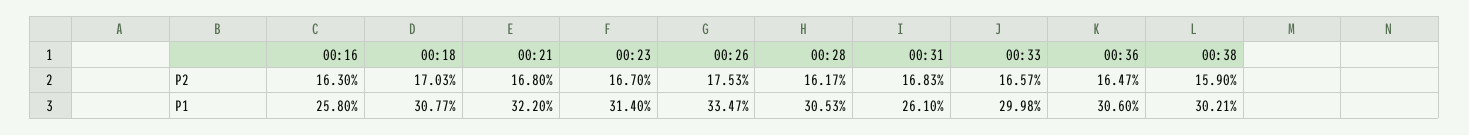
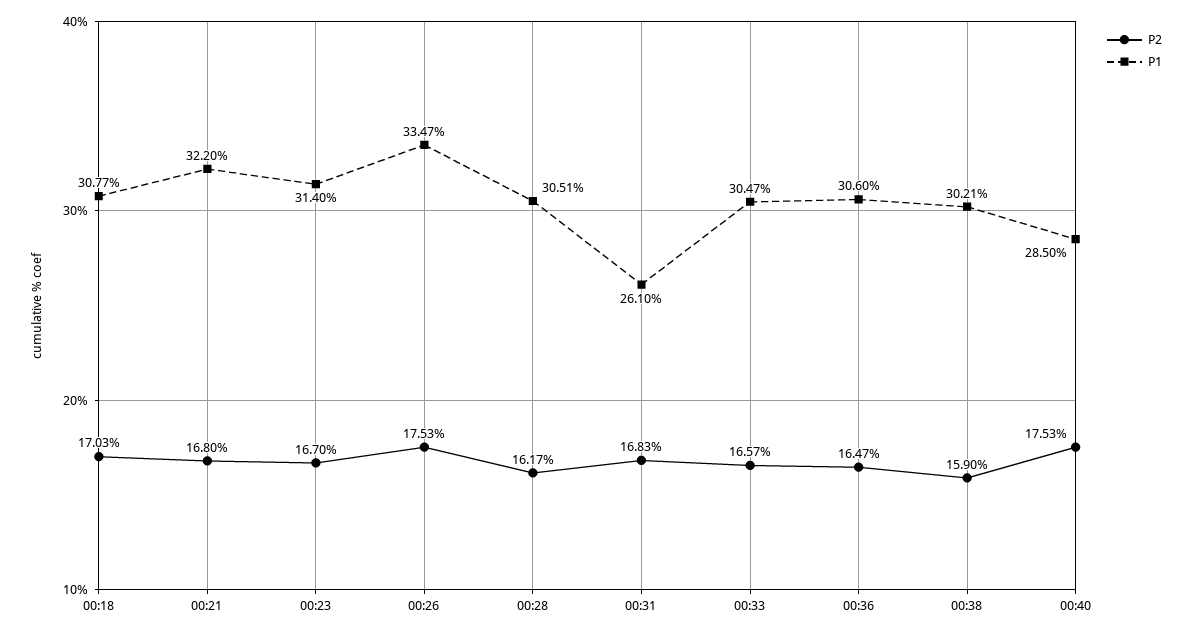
P2, 00:16: 16.3 -> none
P1, 00:16: 25.8 -> none
P1, 00:28: 30.53 -> 30.51
P1, 00:33: 29.98 -> 30.47
P2, 00:40: none -> 17.53
P1, 00:40: none -> 28.5

